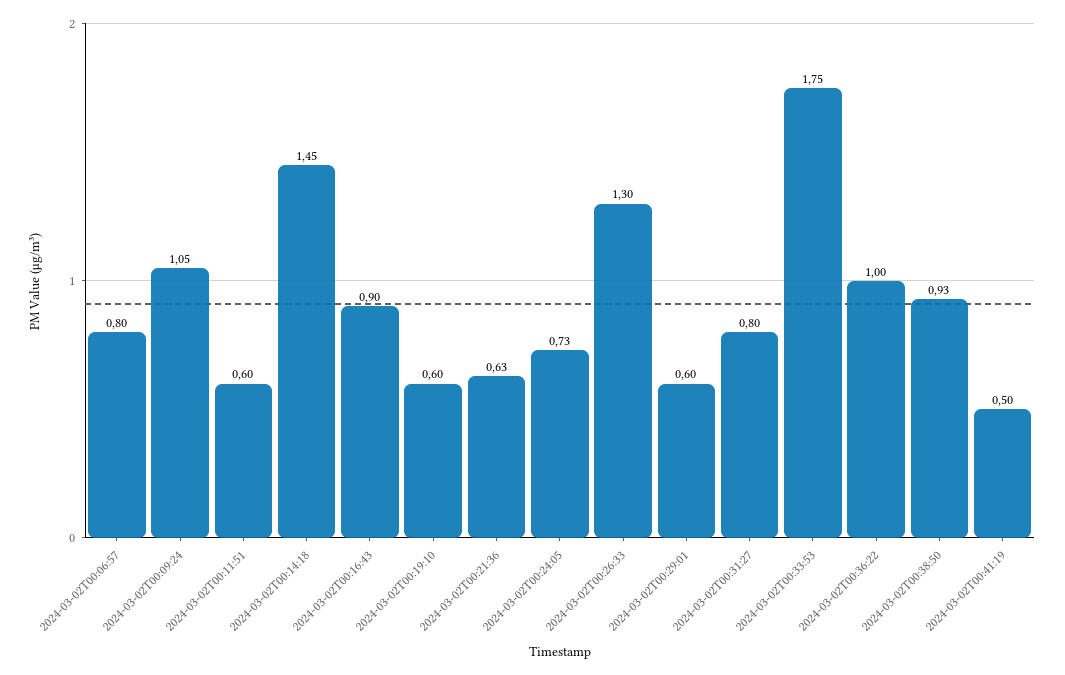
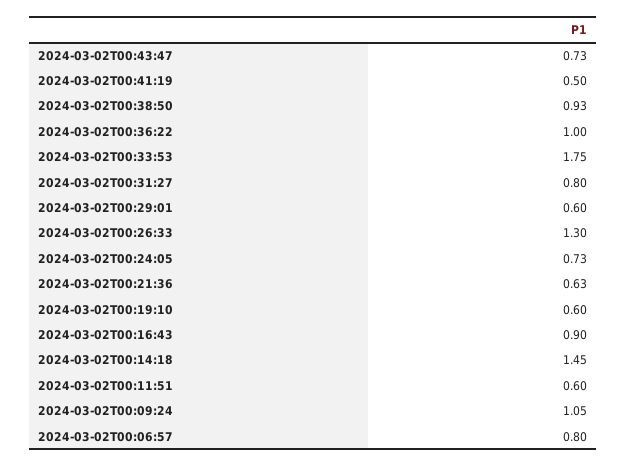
2024-03-02T00:43:47: none -> 0.73

